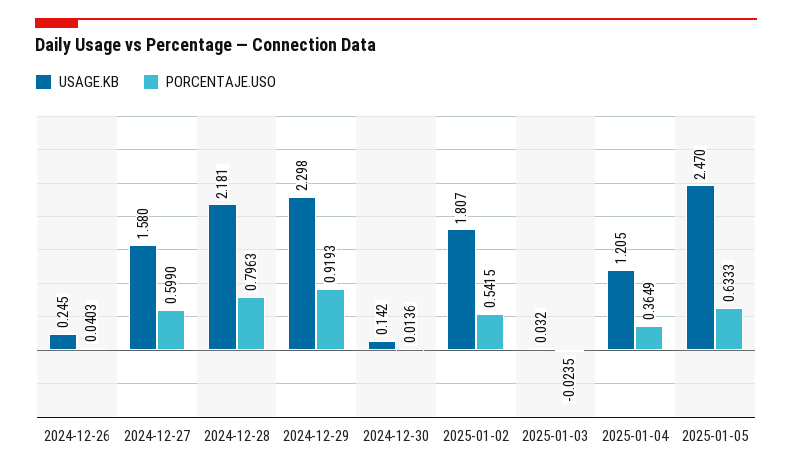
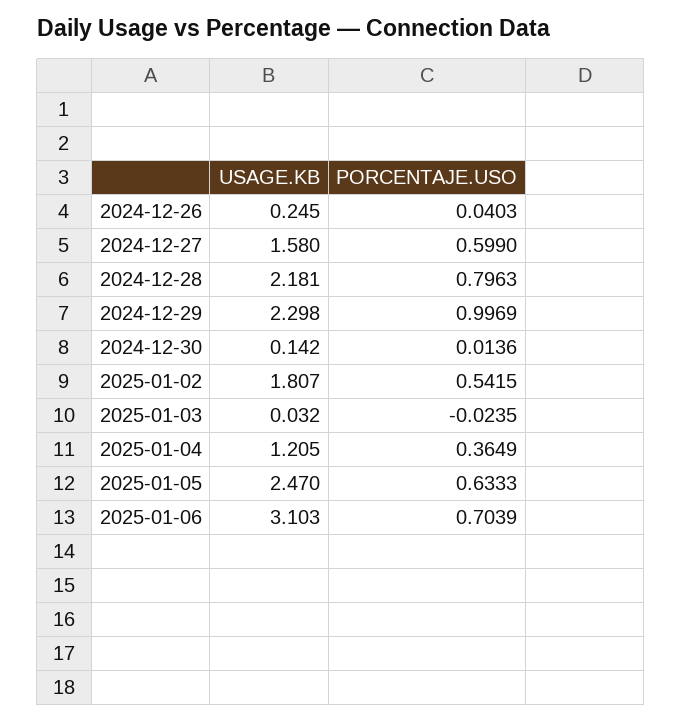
PORCENTAJE.USO, 2024-12-29: 0.9193 -> 0.9969
USAGE.KB, 2025-01-06: none -> 3.103
PORCENTAJE.USO, 2025-01-06: none -> 0.7039

